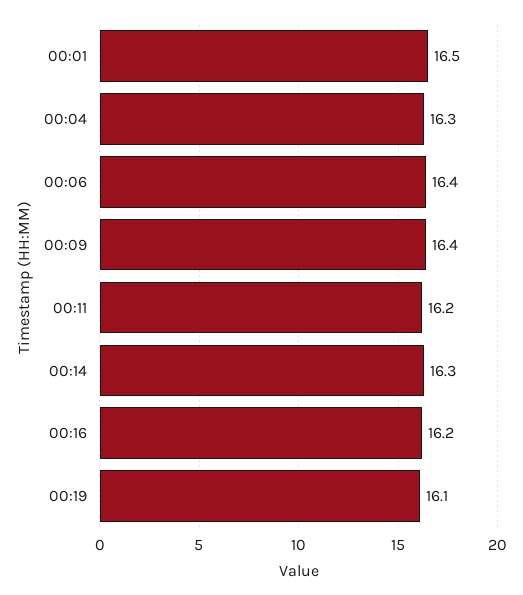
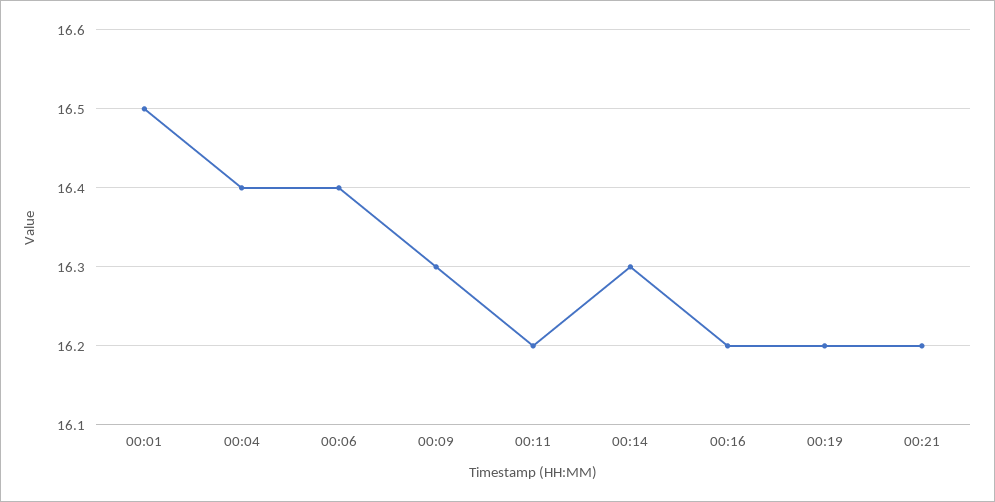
00:04: 16.3 -> 16.4
00:09: 16.4 -> 16.3
00:19: 16.1 -> 16.2
00:21: none -> 16.2

